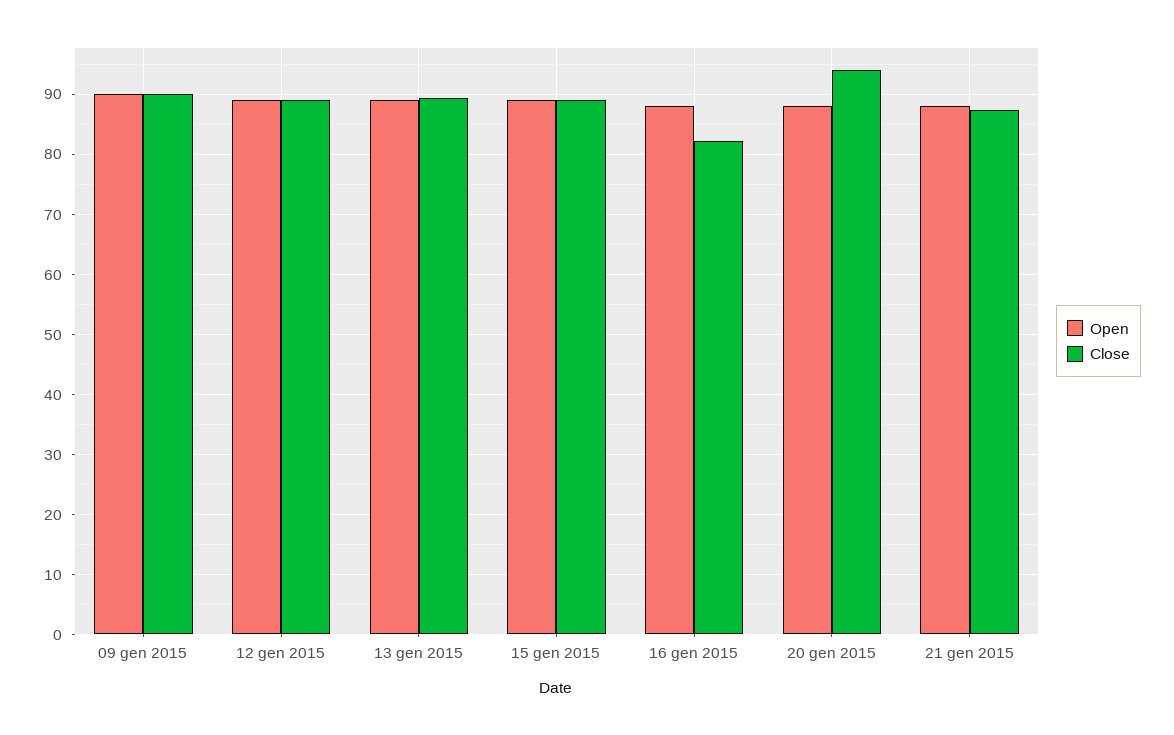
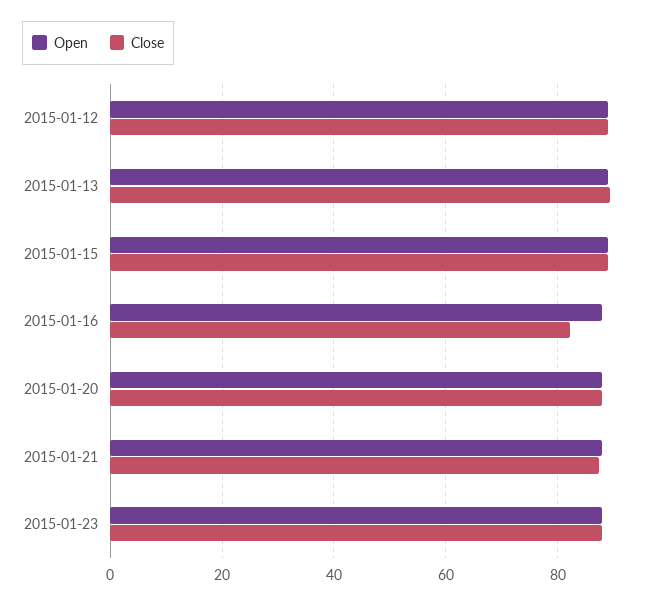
Open, 09 gen 2015: 90 -> none
Close, 09 gen 2015: 90 -> none
Close, 20 gen 2015: 94 -> 88
Open, 2015-01-23: none -> 88
Close, 2015-01-23: none -> 88

